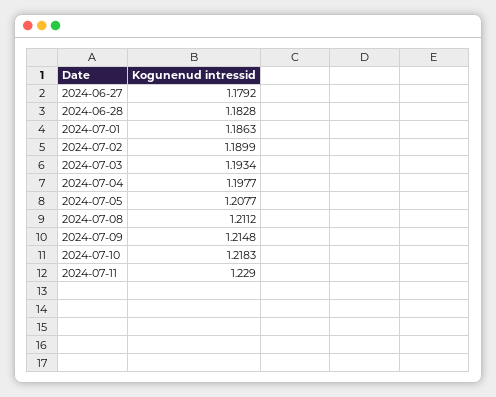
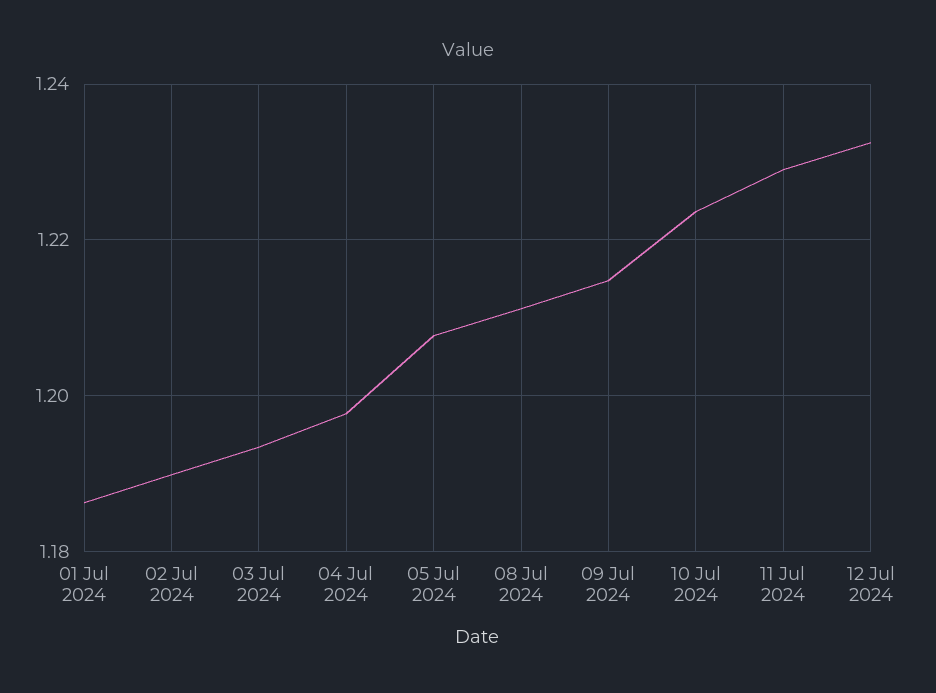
2024-06-27: 1.1792 -> none
2024-06-28: 1.1828 -> none
2024-07-10: 1.2183 -> 1.224
12 Jul 2024: none -> 1.232

